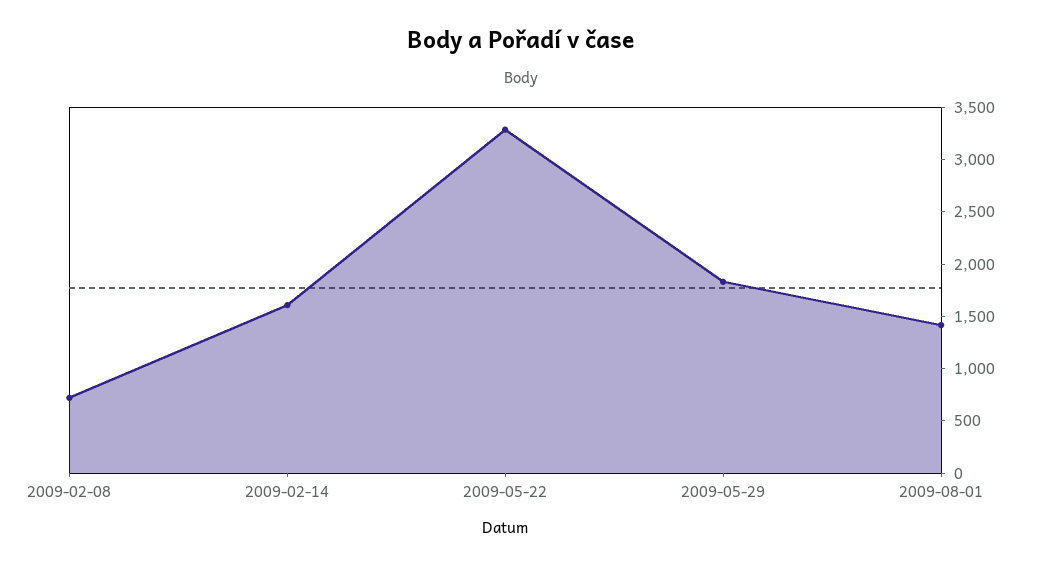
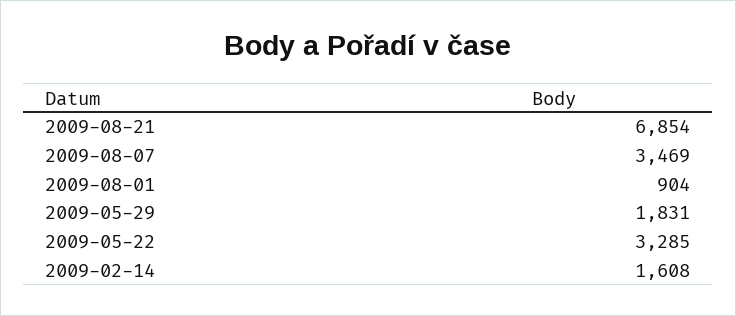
2009-02-08: 700 -> none
2009-08-01: 1400 -> 904
2009-08-21: none -> 6854
2009-08-07: none -> 3469

